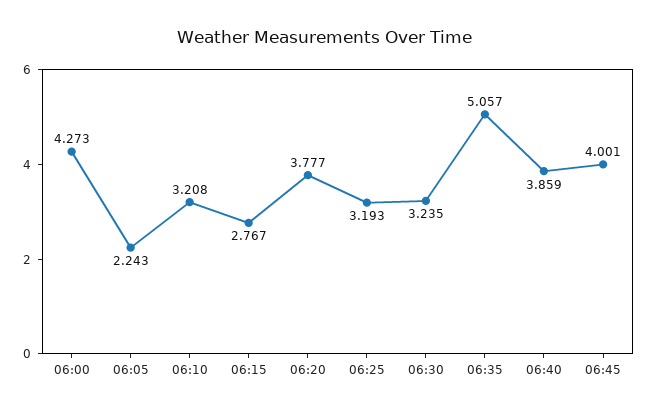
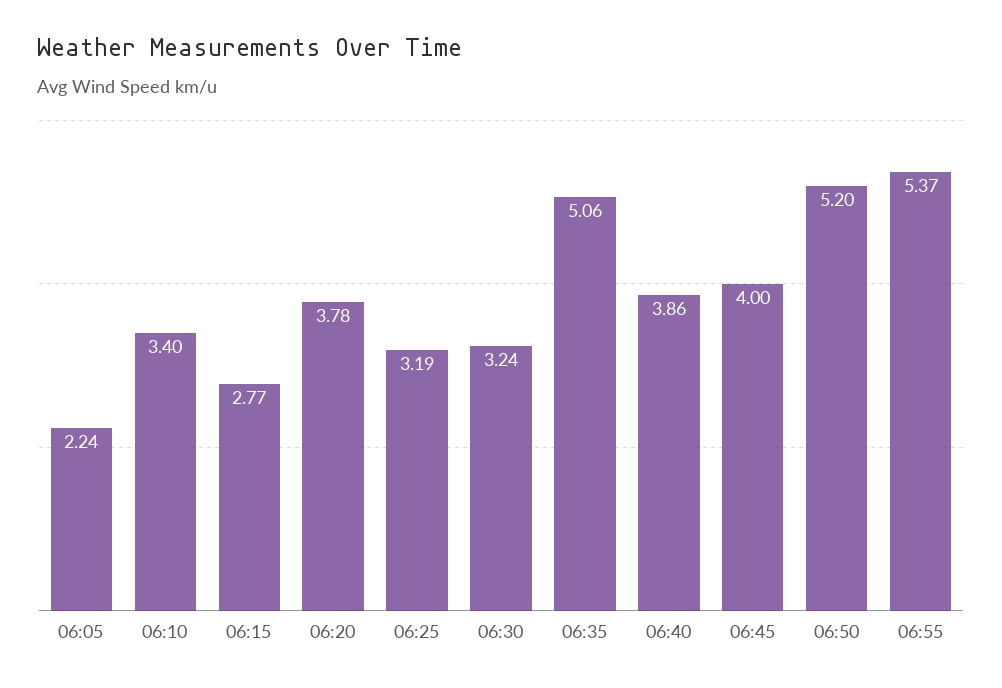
06:00: 4.273 -> none
06:10: 3.208 -> 3.4
06:50: none -> 5.2
06:55: none -> 5.37

